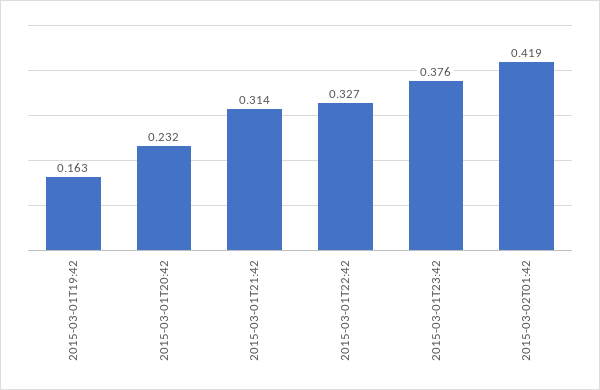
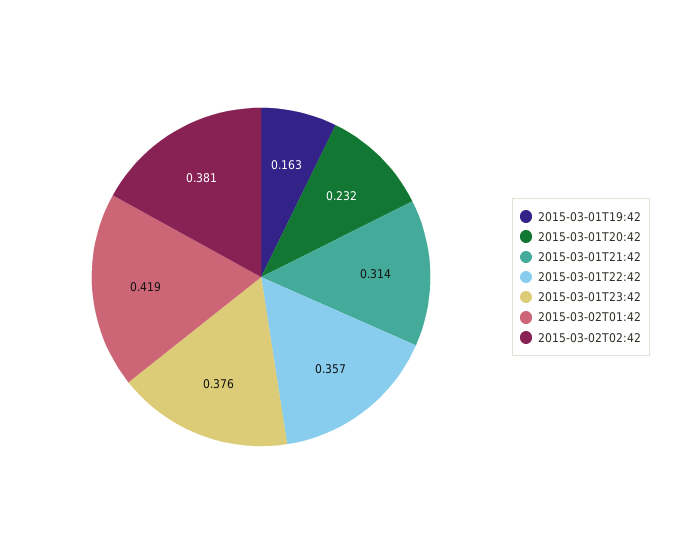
2015-03-01T22:42: 0.327 -> 0.357
2015-03-02T02:42: none -> 0.381

